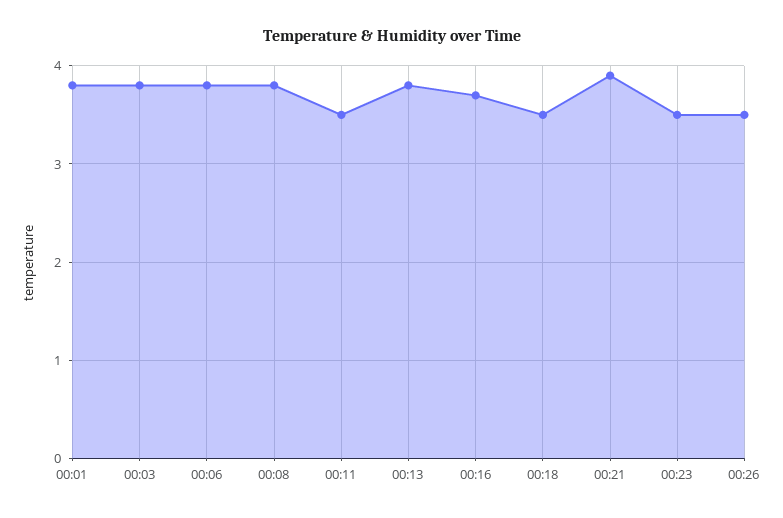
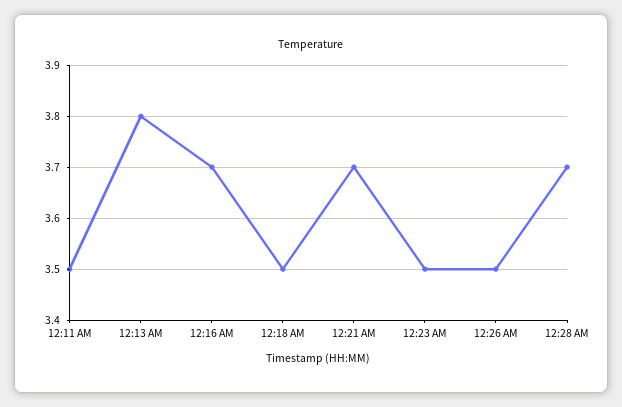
00:01: 3.8 -> none
00:03: 3.8 -> none
00:06: 3.8 -> none
00:08: 3.8 -> none
00:21: 3.9 -> 3.7
12:28 AM: none -> 3.7

